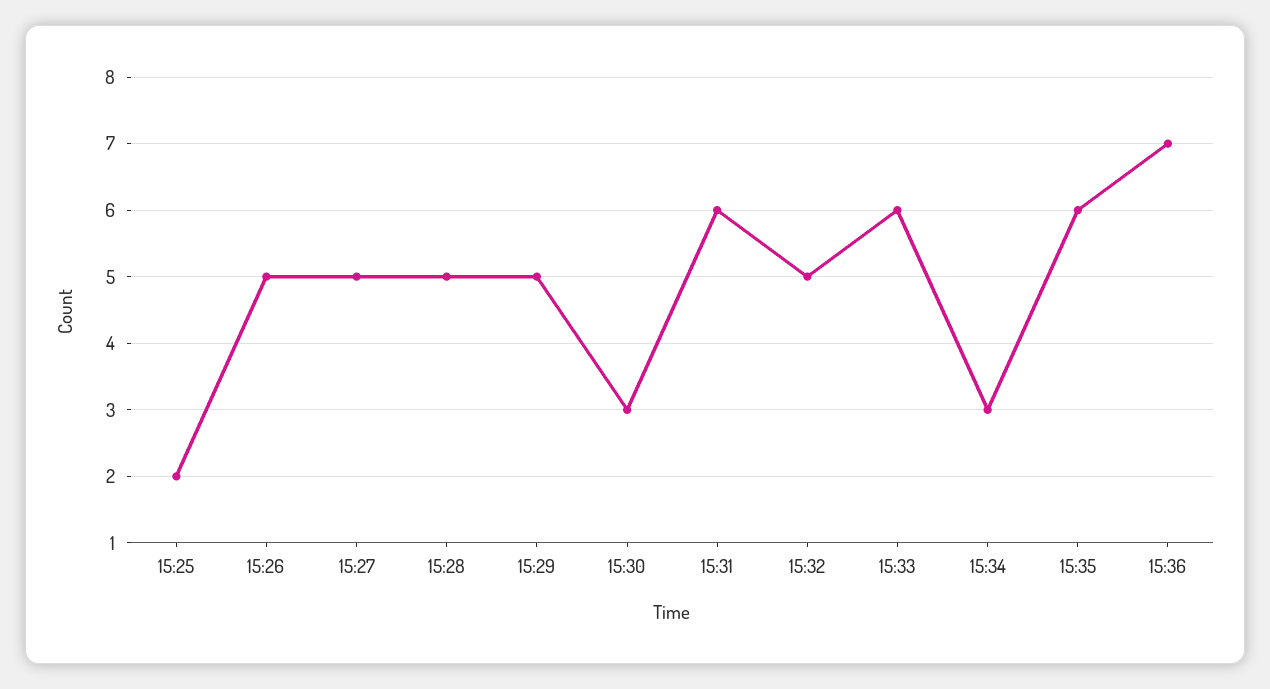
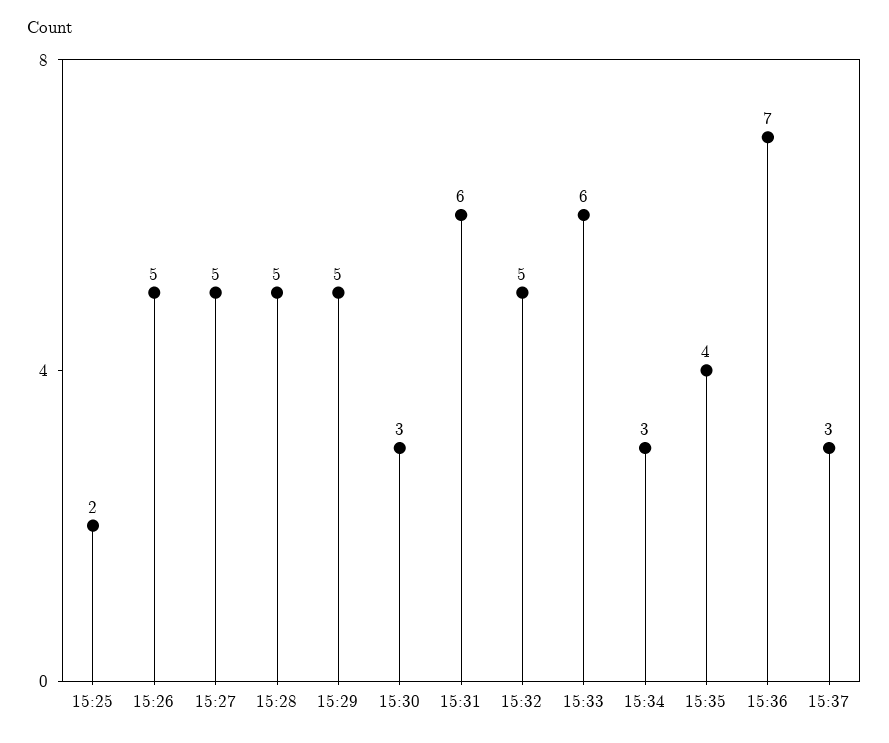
15:35: 6 -> 4
15:37: none -> 3

